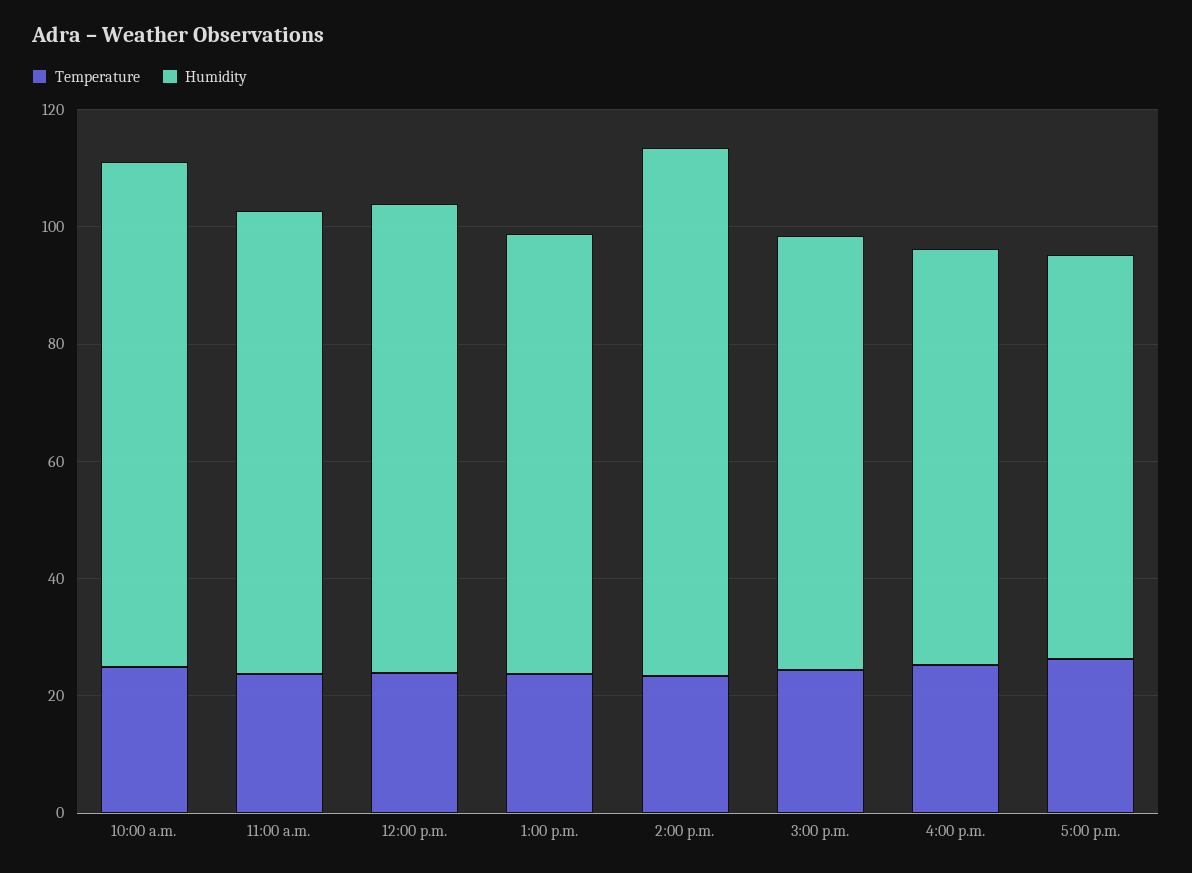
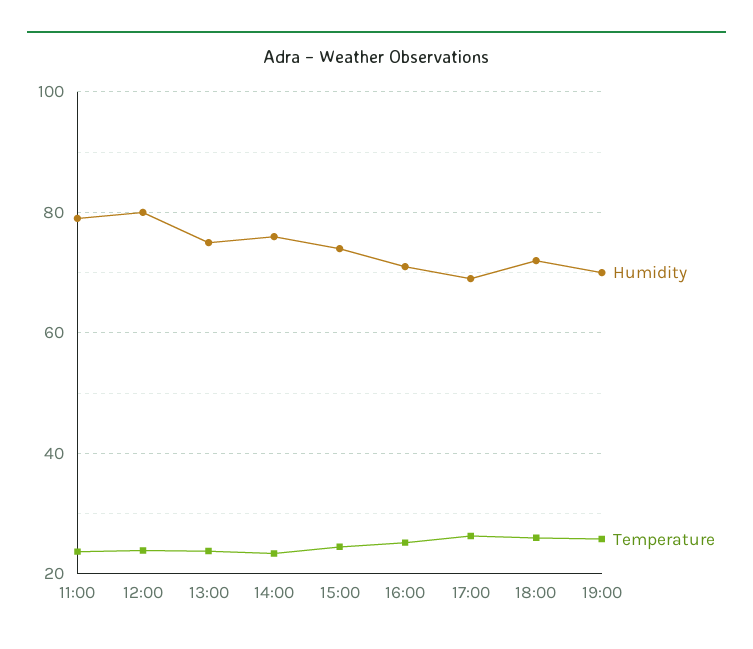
Temperature, 10:00 a.m.: 25 -> none
Humidity, 10:00 a.m.: 85 -> none
Humidity, 2:00 p.m.: 90 -> 76
Humidity, 18:00: none -> 72
Temperature, 18:00: none -> 26
Humidity, 19:00: none -> 70
Temperature, 19:00: none -> 26

